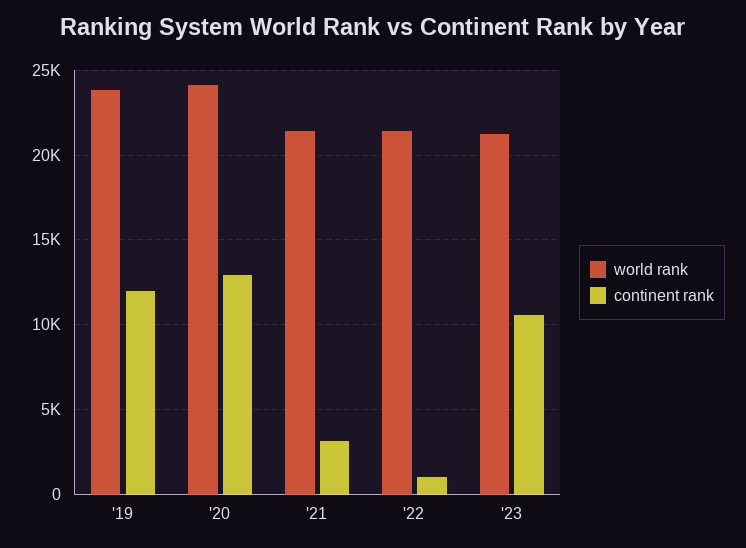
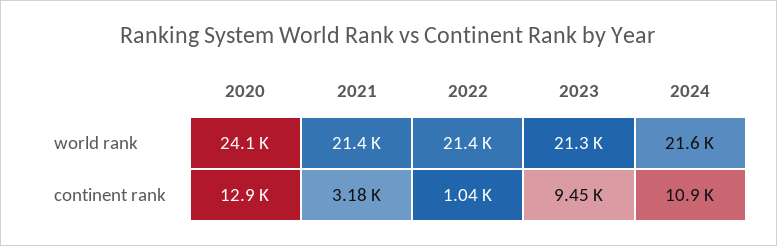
world rank, '19: 24000 -> none
continent rank, '19: 12000 -> none
continent rank, '23: 10500 -> 9450
world rank, 2024: none -> 21600
continent rank, 2024: none -> 10900

